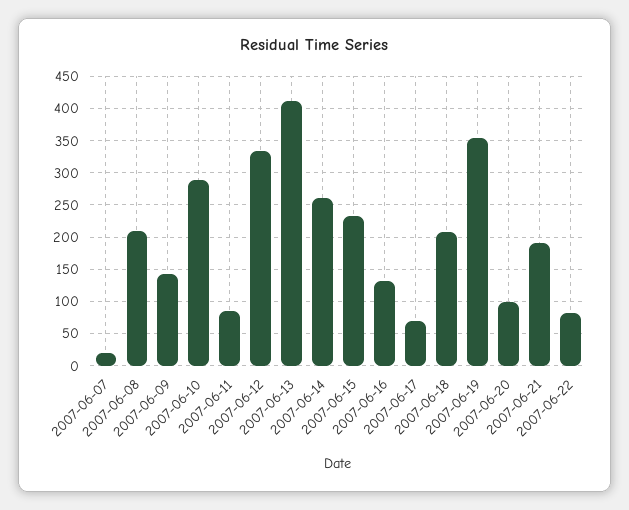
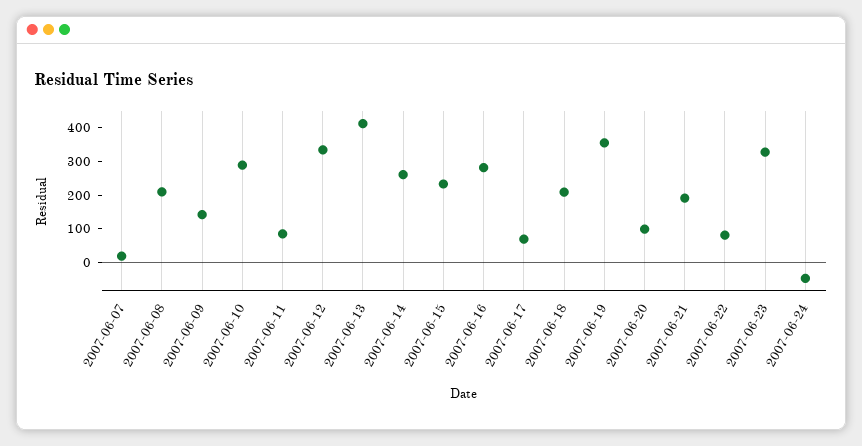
2007-06-16: 130 -> 275
2007-06-23: none -> 325
2007-06-24: none -> -50

